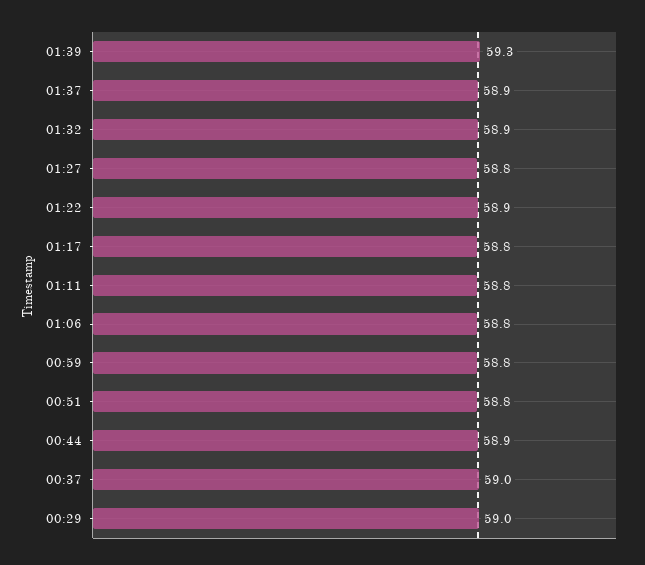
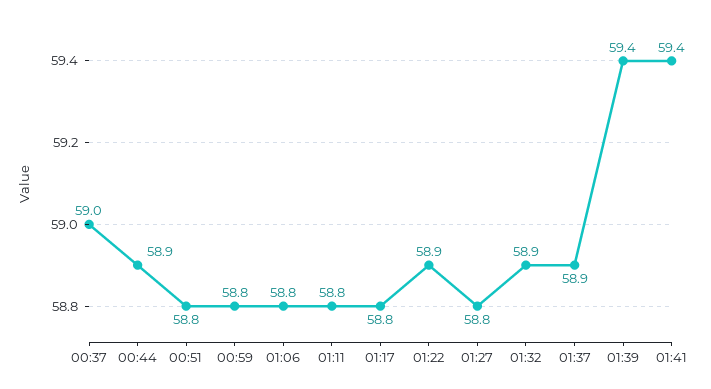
01:39: 59.3 -> 59.4
00:29: 59 -> none
01:41: none -> 59.4

